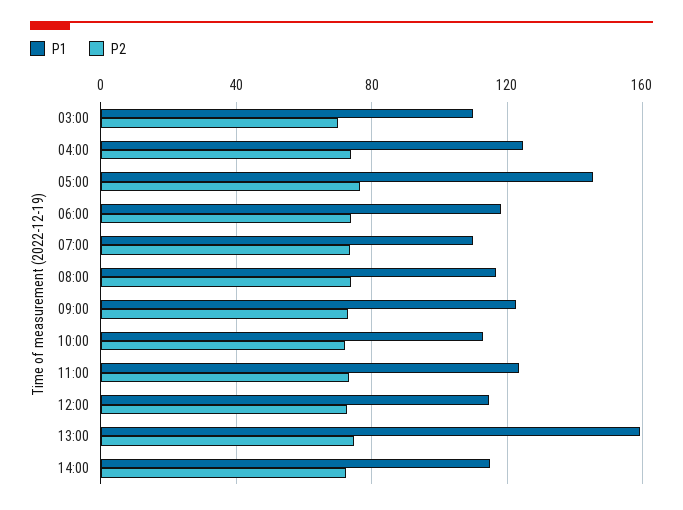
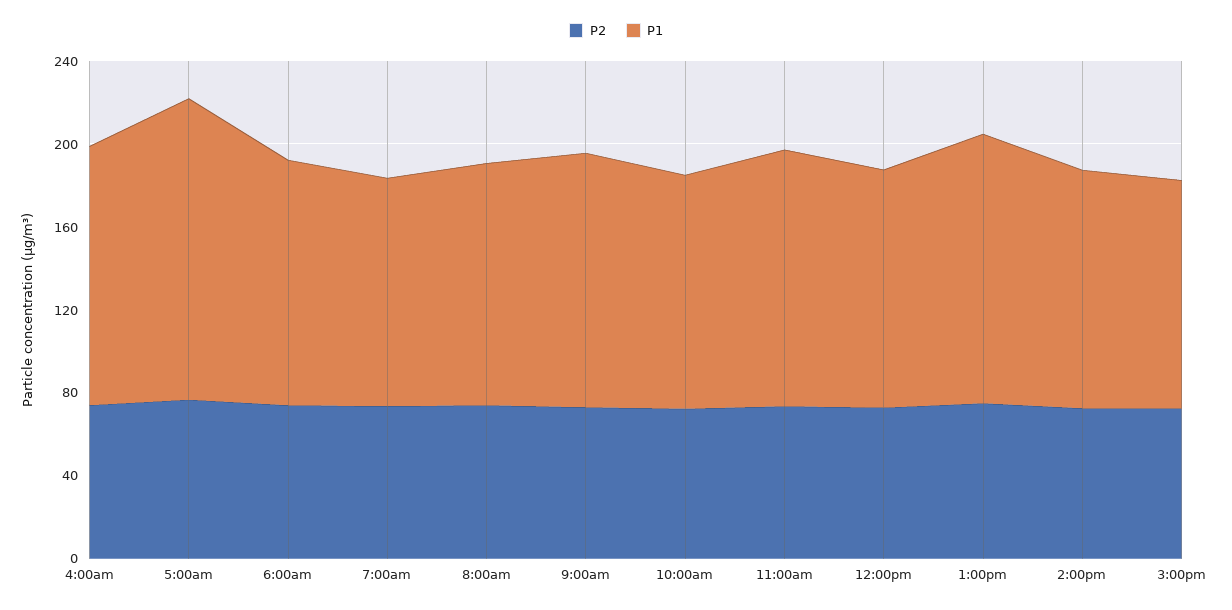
P1, 03:00: 110 -> none
P2, 03:00: 70 -> none
P1, 13:00: 160 -> 130
P2, 3:00pm: none -> 70
P1, 3:00pm: none -> 110

